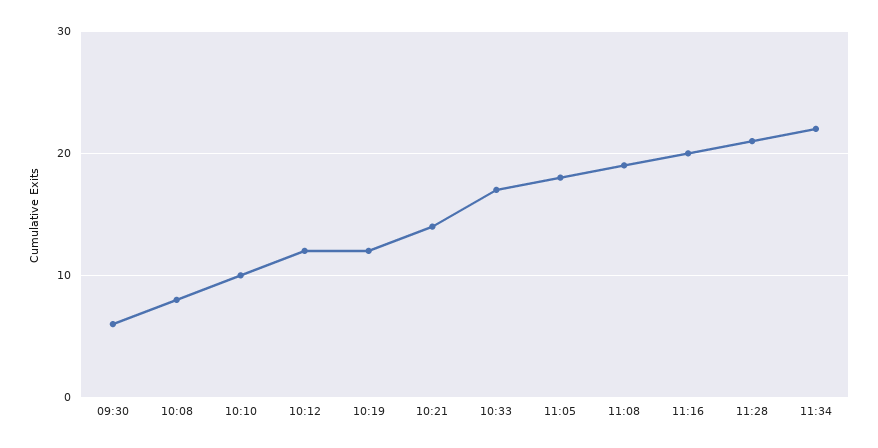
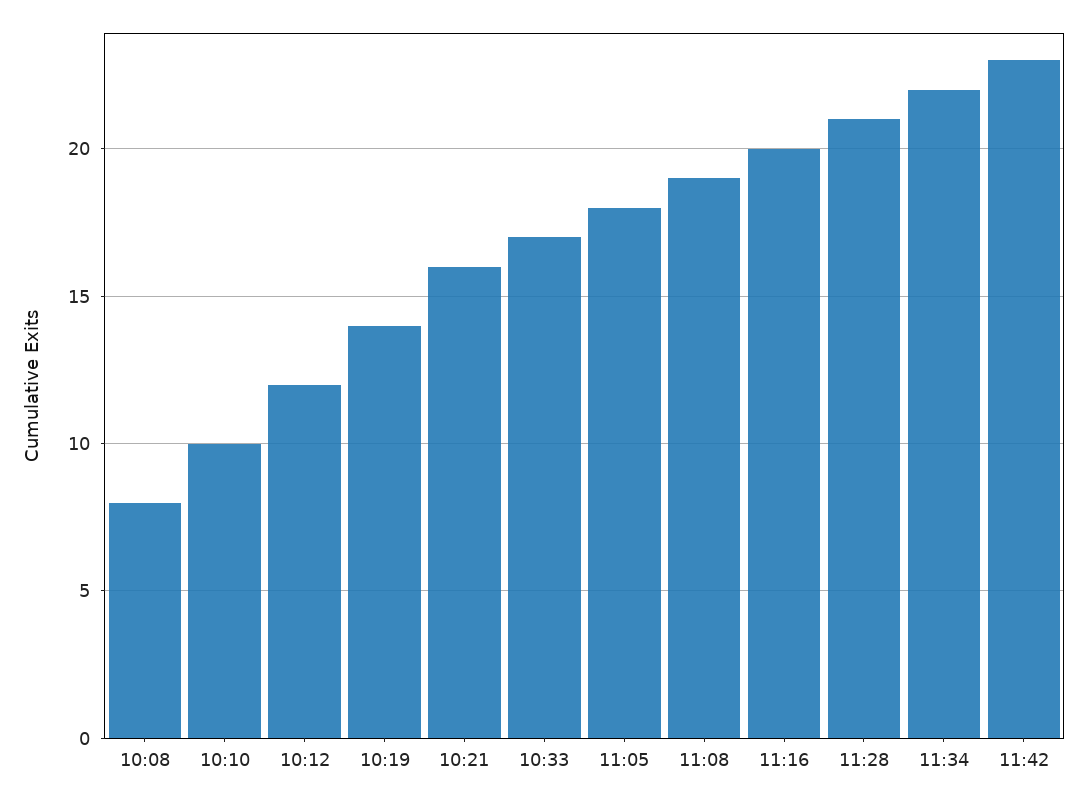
09:30: 6 -> none
10:19: 12 -> 14
10:21: 14 -> 16
11:42: none -> 23

